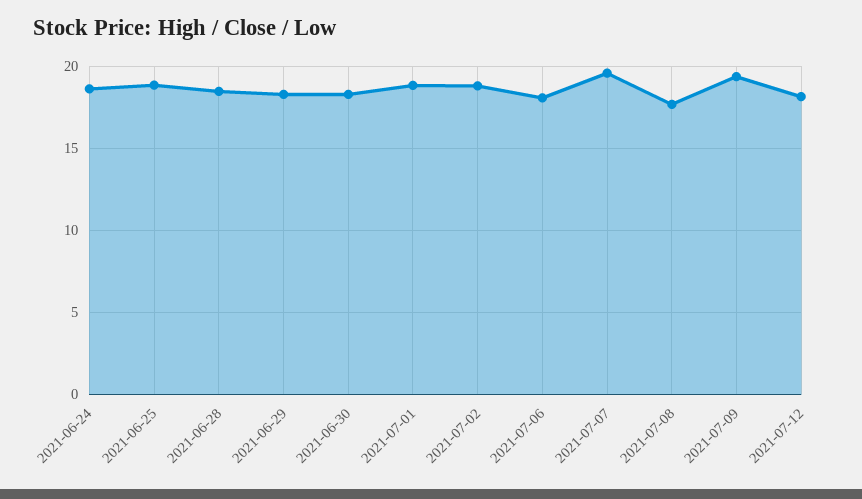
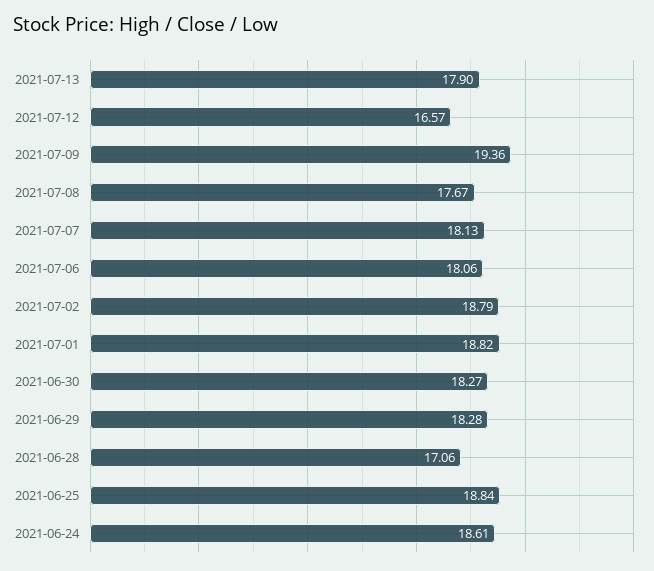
2021-06-28: 18.5 -> 17.06
2021-07-07: 19.5 -> 18.13
2021-07-12: 18 -> 16.57
2021-07-13: none -> 17.9

